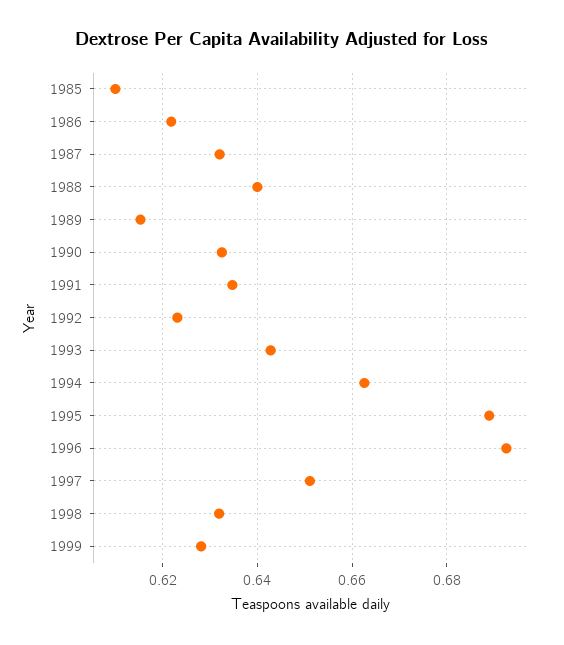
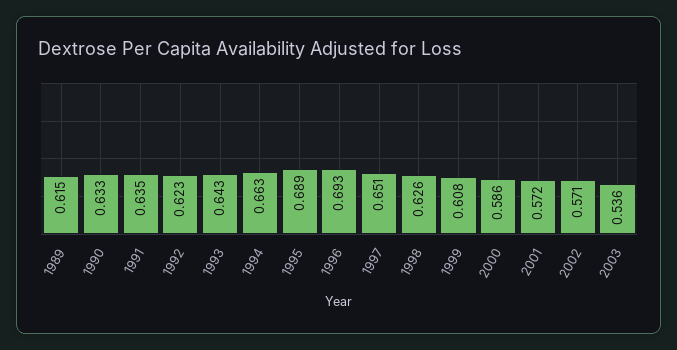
1985: 0.61 -> none
1986: 0.622 -> none
1987: 0.632 -> none
1988: 0.64 -> none
1998: 0.632 -> 0.626
1999: 0.628 -> 0.608
2000: none -> 0.586
2001: none -> 0.572
2002: none -> 0.571
2003: none -> 0.536

